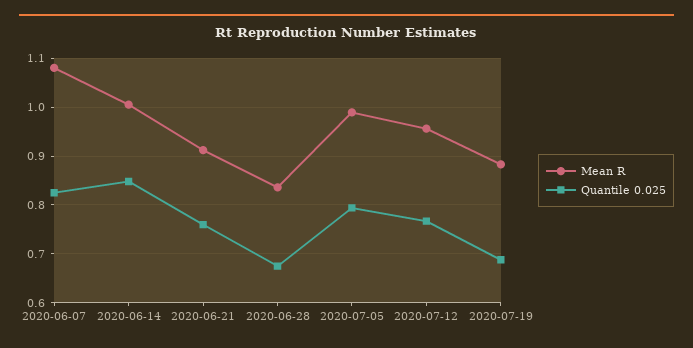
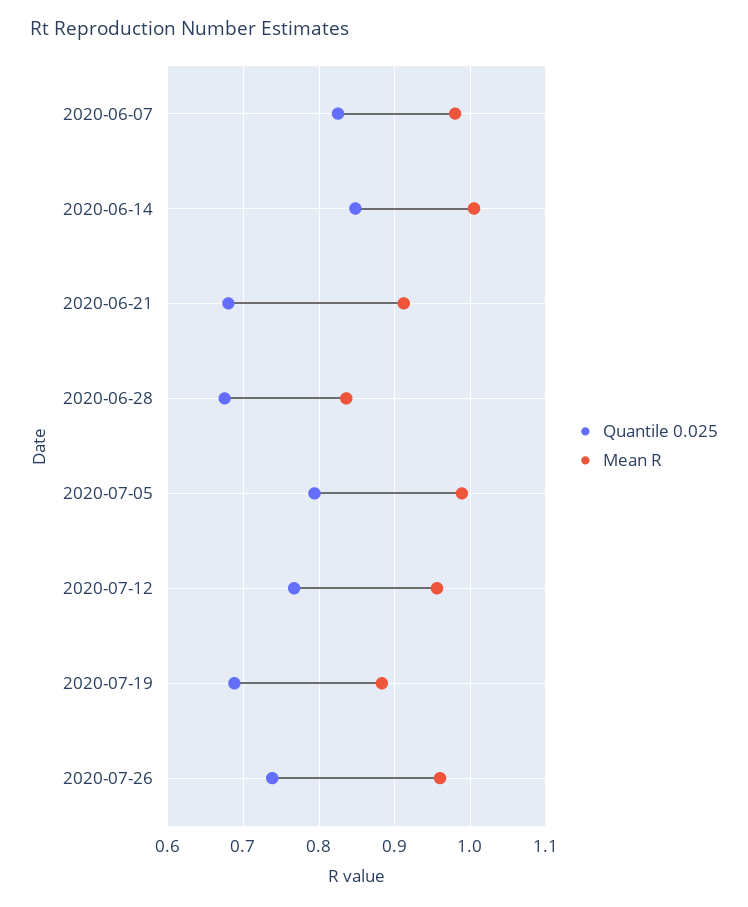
Mean R, 2020-06-07: 1.08 -> 0.98
Quantile 0.025, 2020-06-21: 0.76 -> 0.68
Quantile 0.025, 2020-07-26: none -> 0.74
Mean R, 2020-07-26: none -> 0.96

